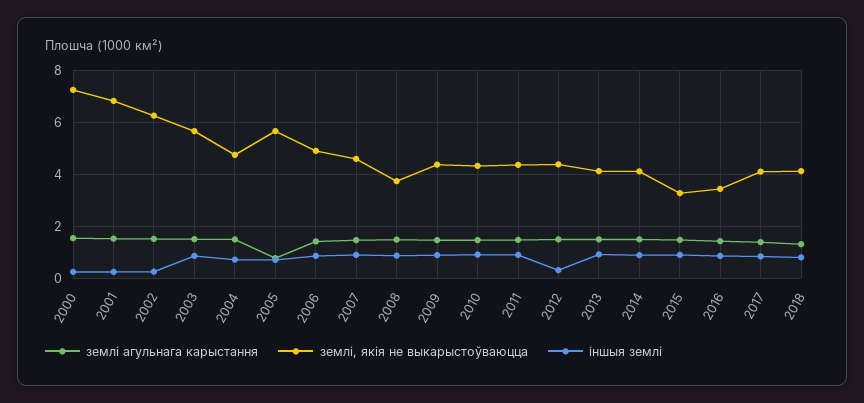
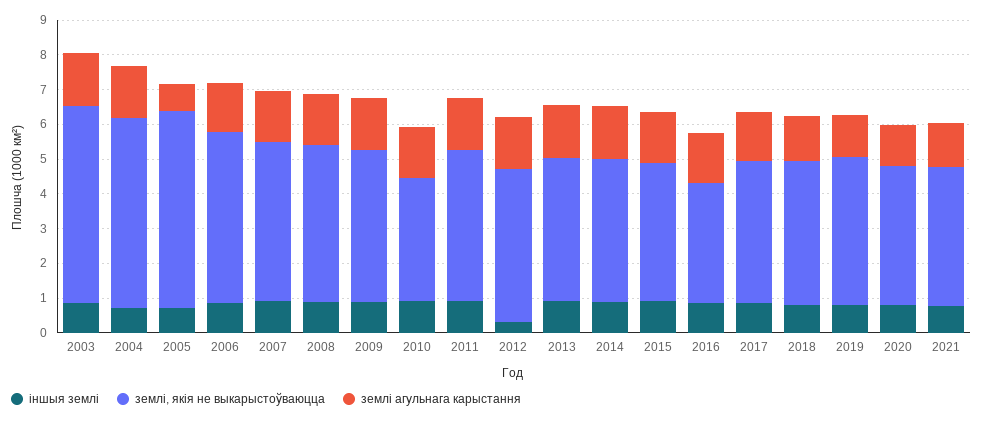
землі агульнага карыстання, 2000: 1.5 -> none
землі, якія не выкарыстоўваюцца, 2000: 7.25 -> none
іншыя землі, 2000: 0.25 -> none
землі агульнага карыстання, 2001: 1.5 -> none
землі, якія не выкарыстоўваюцца, 2001: 6.75 -> none
іншыя землі, 2001: 0.25 -> none
землі агульнага карыстання, 2002: 1.5 -> none
землі, якія не выкарыстоўваюцца, 2002: 6.25 -> none
іншыя землі, 2002: 0.25 -> none
землі, якія не выкарыстоўваюцца, 2004: 4.75 -> 5.5
землі, якія не выкарыстоўваюцца, 2008: 3.75 -> 4.5
землі, якія не выкарыстоўваюцца, 2010: 4.25 -> 3.5
землі, якія не выкарыстоўваюцца, 2015: 3.25 -> 4
іншыя землі, 2019: none -> 0.75
землі, якія не выкарыстоўваюцца, 2019: none -> 4.25
землі агульнага карыстання, 2019: none -> 1.25
іншыя землі, 2020: none -> 0.75
землі, якія не выкарыстоўваюцца, 2020: none -> 4
землі агульнага карыстання, 2020: none -> 1.25
іншыя землі, 2021: none -> 0.75
землі, якія не выкарыстоўваюцца, 2021: none -> 4
землі агульнага карыстання, 2021: none -> 1.25

